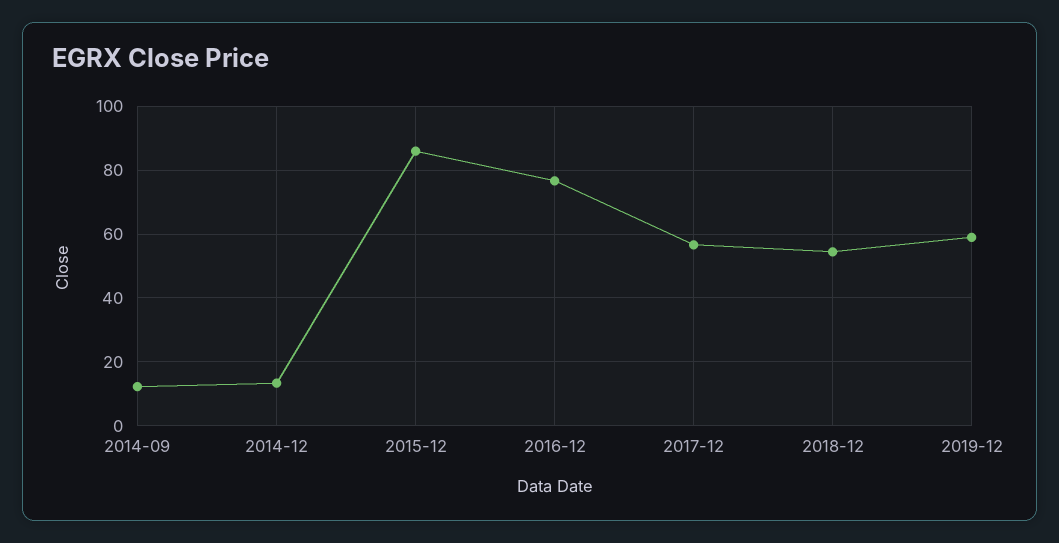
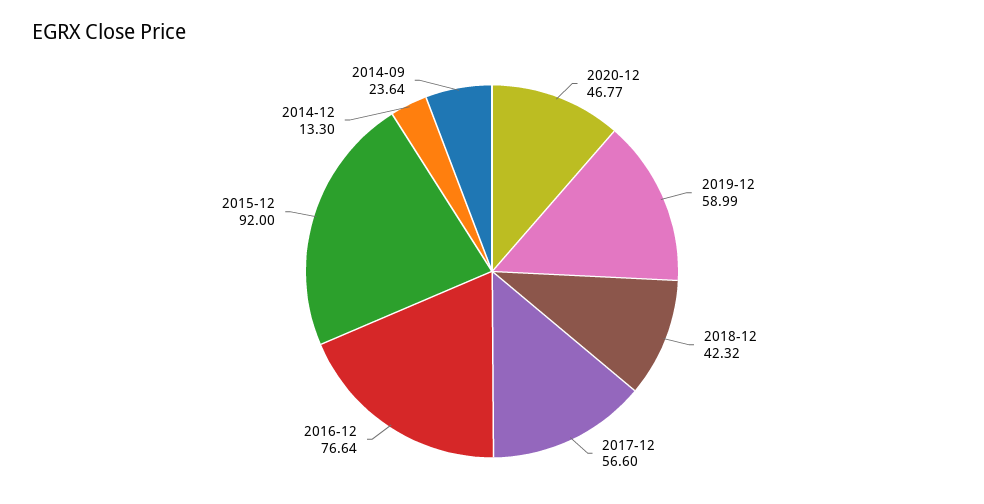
2014-09: 12 -> 23.64
2015-12: 86 -> 92
2018-12: 54 -> 42.32
2020-12: none -> 46.77

